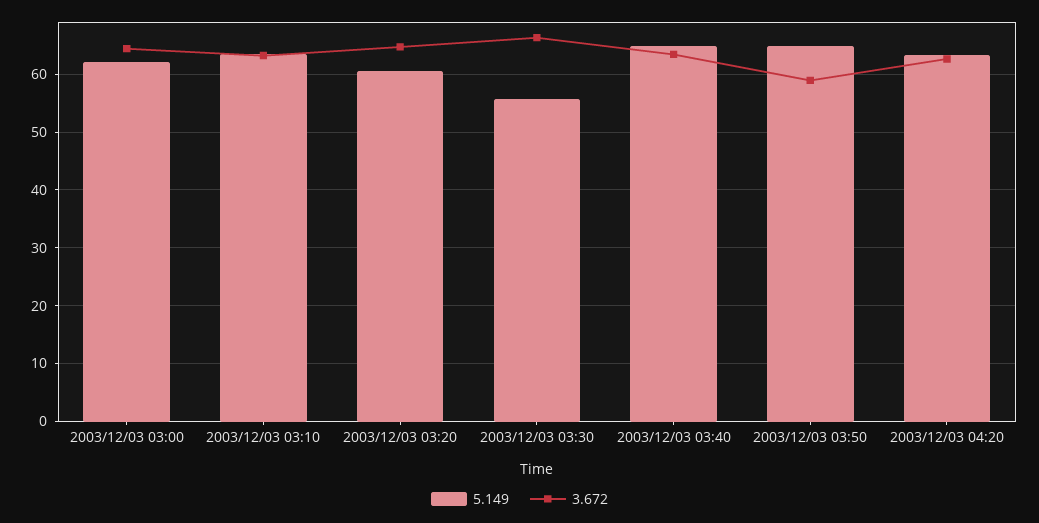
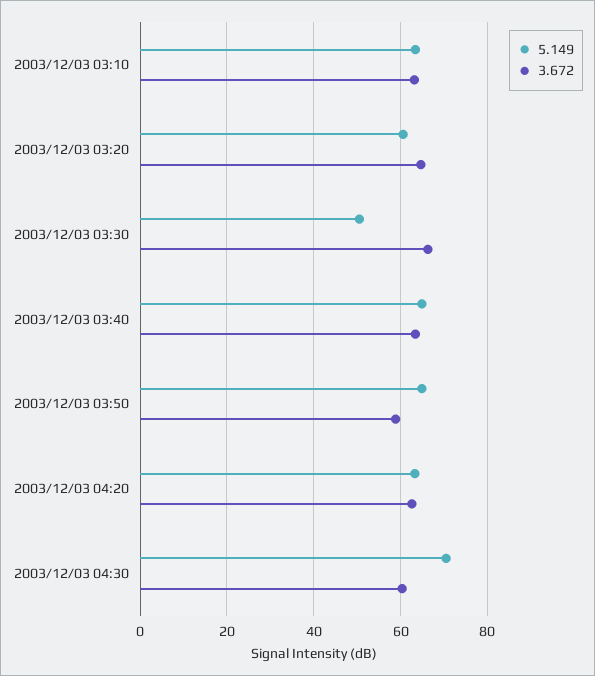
5.149, 2003/12/03 03:00: 62 -> none
3.672, 2003/12/03 03:00: 64 -> none
5.149, 2003/12/03 03:30: 56 -> 50
5.149, 2003/12/03 04:30: none -> 70
3.672, 2003/12/03 04:30: none -> 60

